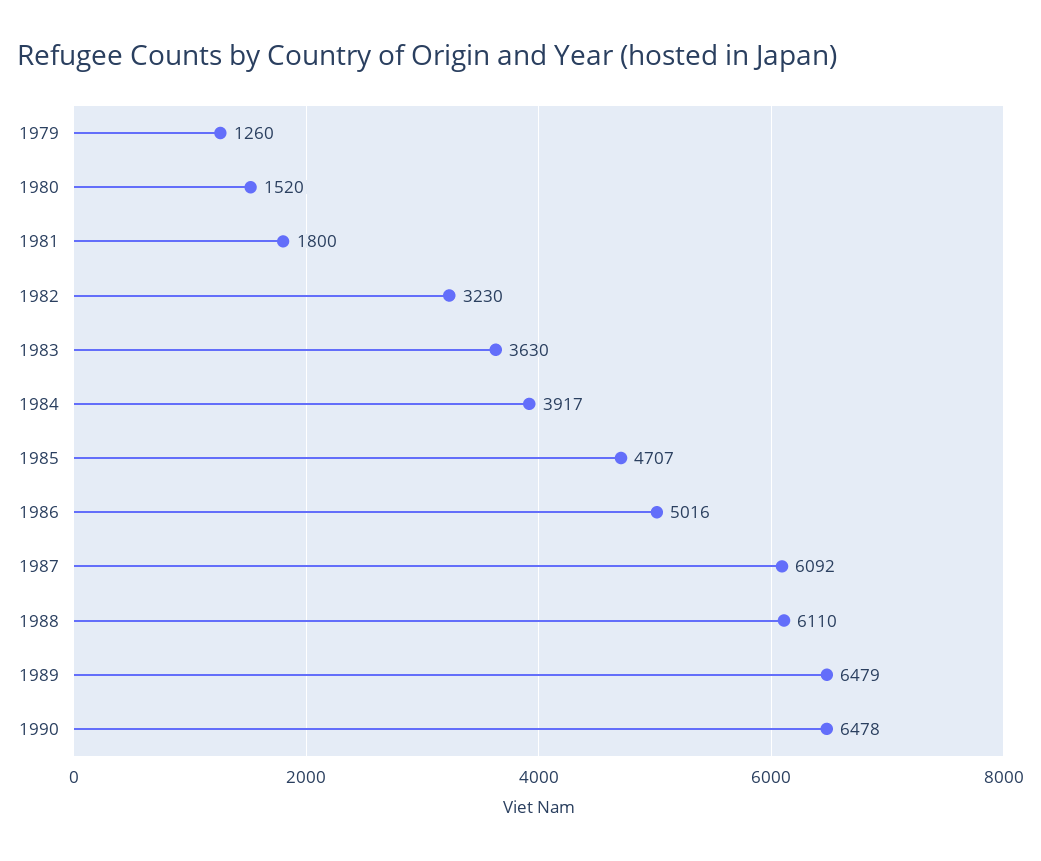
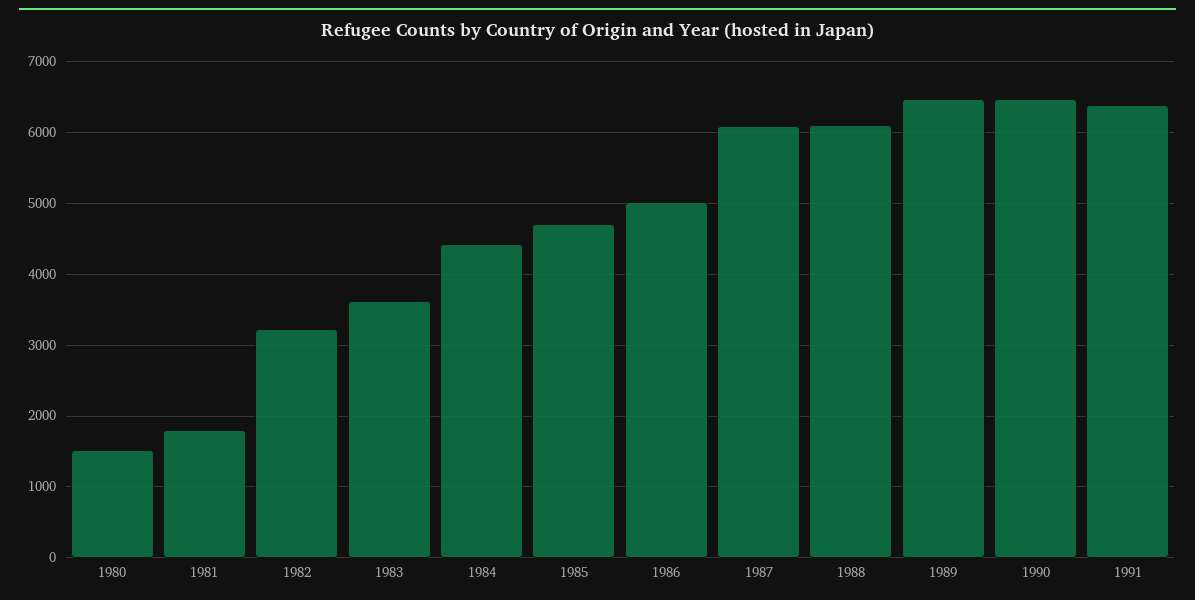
1979: 1260 -> none
1984: 3917 -> 4400
1991: none -> 6400

